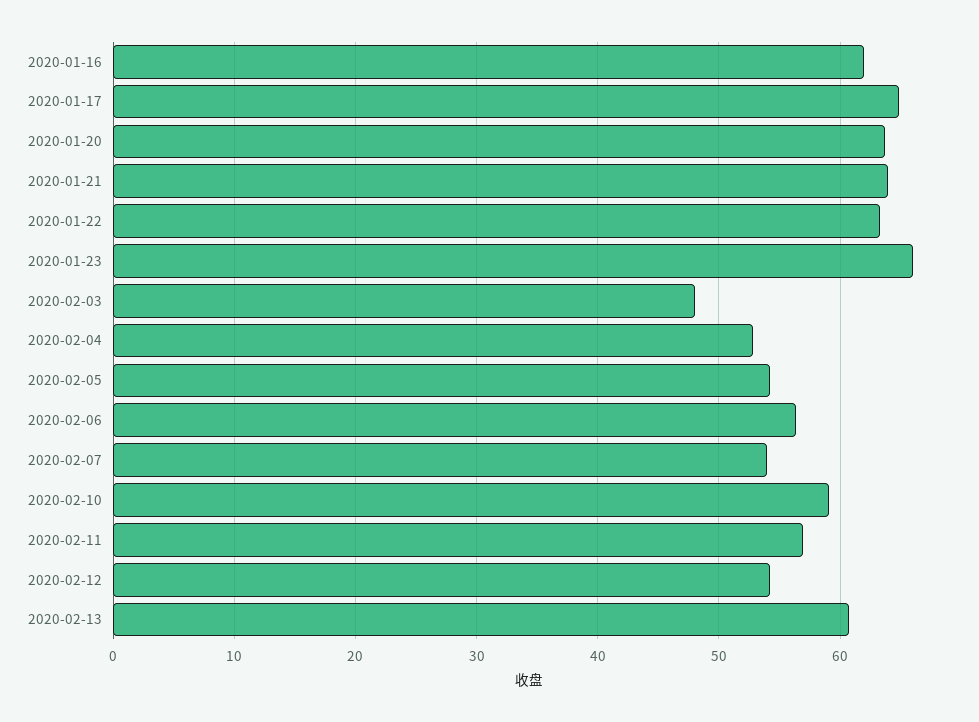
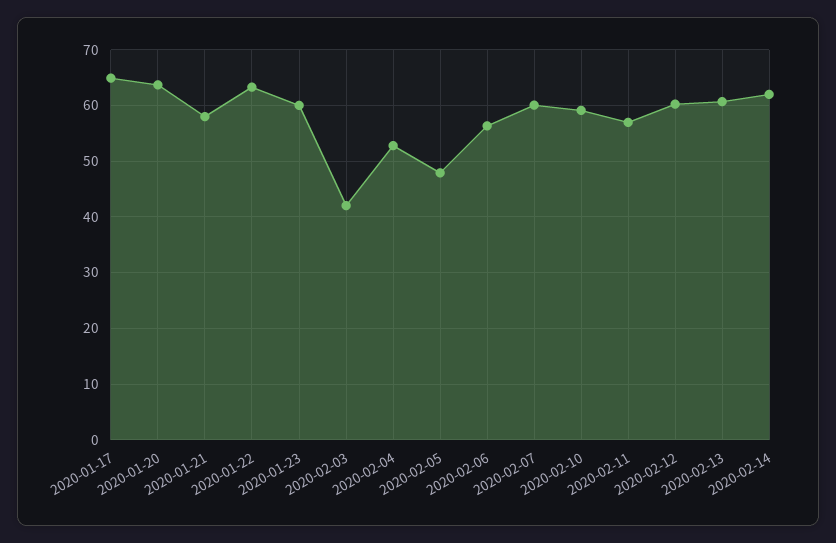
2020-01-16: 62 -> none
2020-01-21: 64 -> 58
2020-01-23: 66 -> 60
2020-02-03: 48 -> 42
2020-02-05: 54 -> 48
2020-02-07: 54 -> 60
2020-02-12: 54 -> 60
2020-02-14: none -> 62

